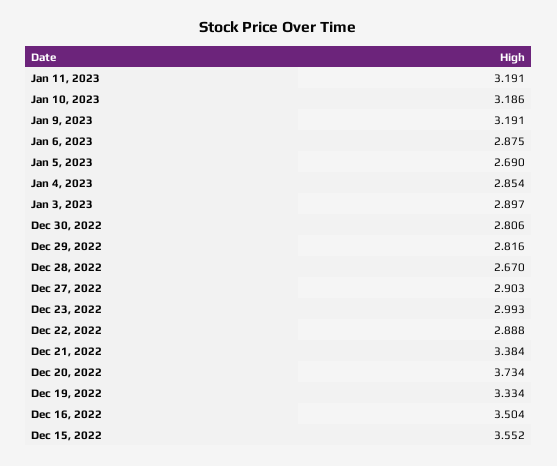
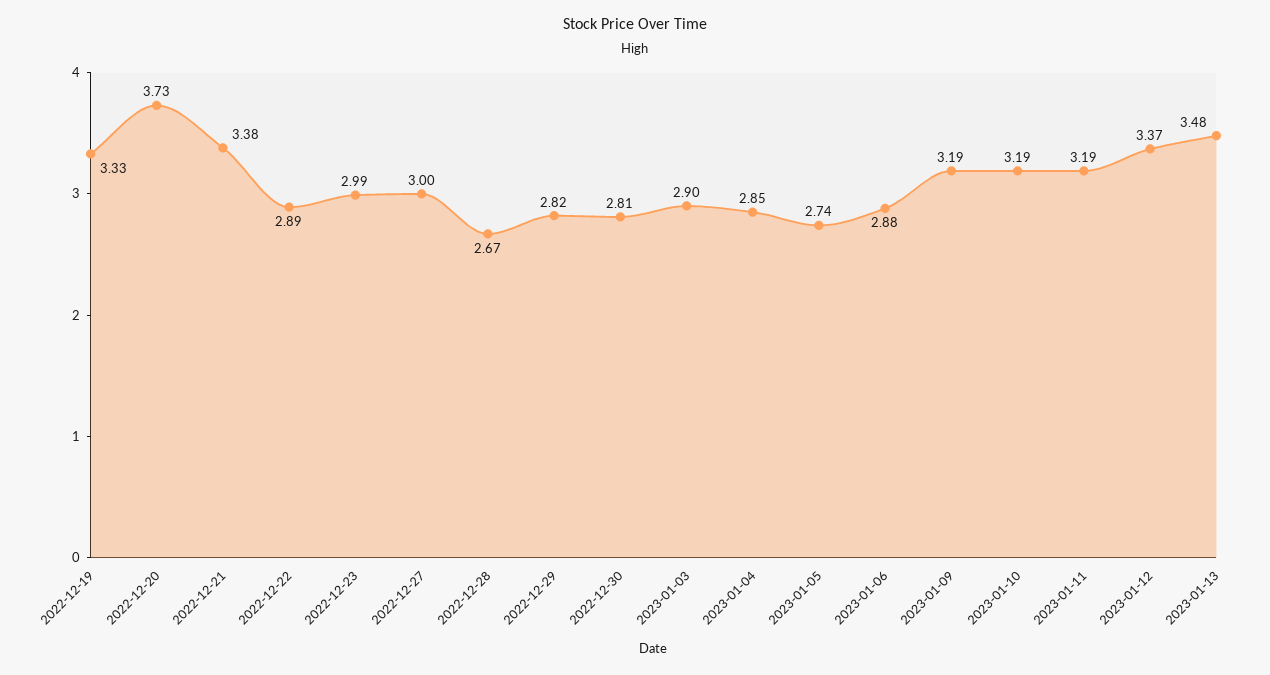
Jan 5, 2023: 2.69 -> 2.74
Dec 27, 2022: 2.903 -> 3
Dec 16, 2022: 3.504 -> none
Dec 15, 2022: 3.552 -> none
2023-01-12: none -> 3.37
2023-01-13: none -> 3.48

